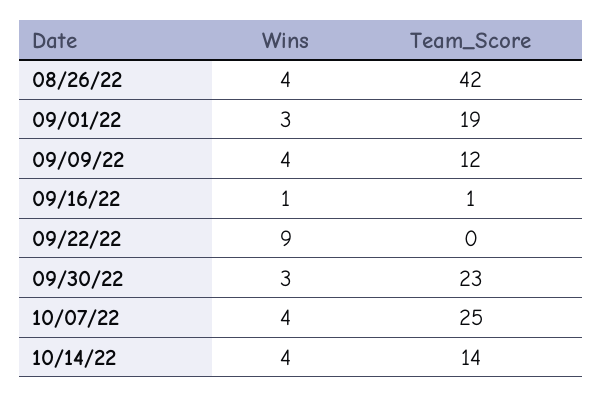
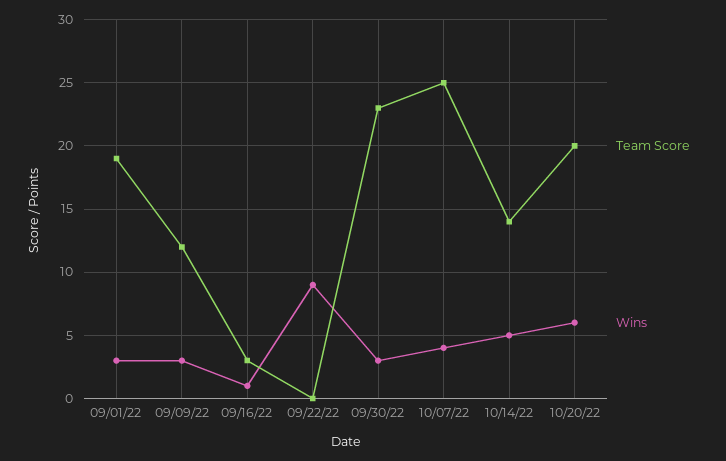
Wins, 08/26/22: 4 -> none
Team_Score, 08/26/22: 42 -> none
Wins, 09/09/22: 4 -> 3
Team_Score, 09/16/22: 1 -> 3
Wins, 10/14/22: 4 -> 5
Team_Score, 10/20/22: none -> 20
Wins, 10/20/22: none -> 6

